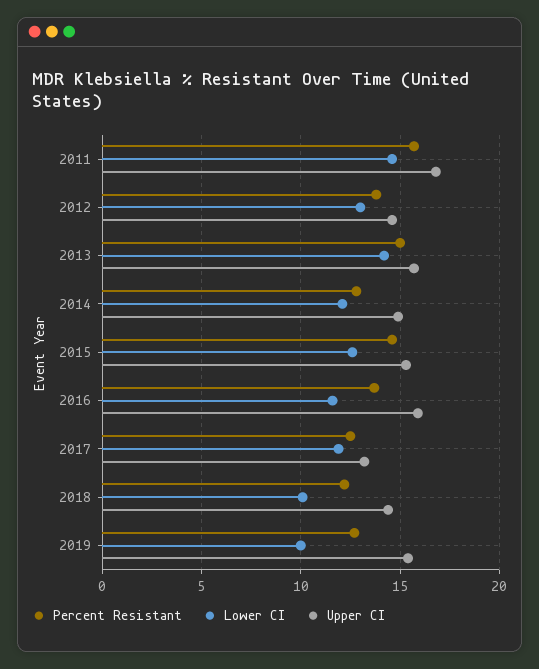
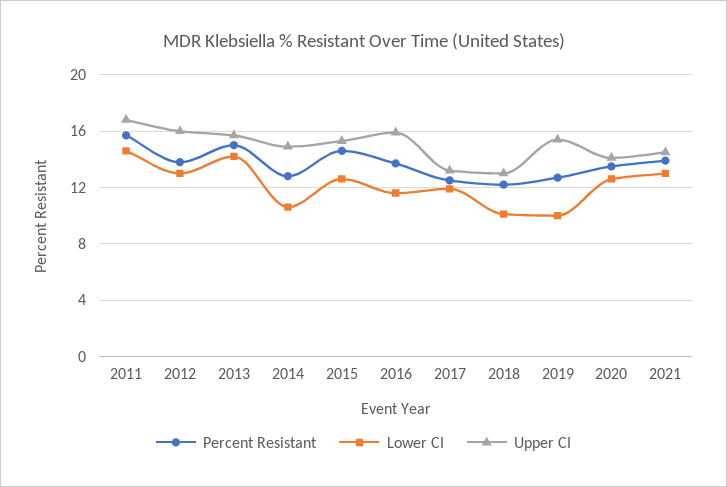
Upper CI, 2012: 14.5 -> 16
Lower CI, 2014: 12 -> 10.5
Upper CI, 2018: 14.5 -> 13
Percent Resistant, 2020: none -> 13.5
Lower CI, 2020: none -> 12.5
Upper CI, 2020: none -> 14
Percent Resistant, 2021: none -> 14
Lower CI, 2021: none -> 13
Upper CI, 2021: none -> 14.5

